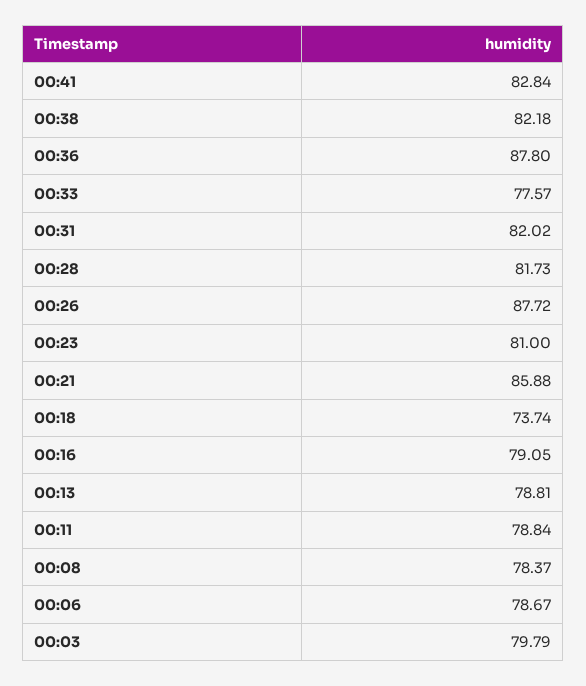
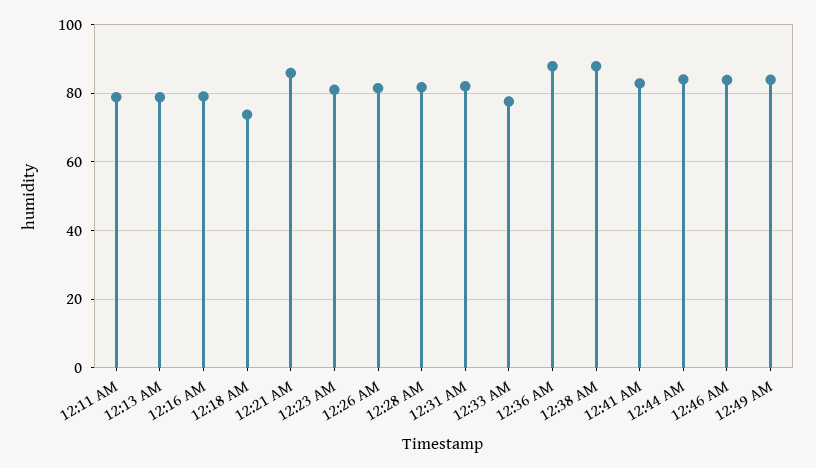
00:38: 82.18 -> 88
00:26: 87.72 -> 82
00:08: 78.37 -> none
00:06: 78.67 -> none
00:03: 79.79 -> none
12:44 AM: none -> 84
12:46 AM: none -> 84
12:49 AM: none -> 84

